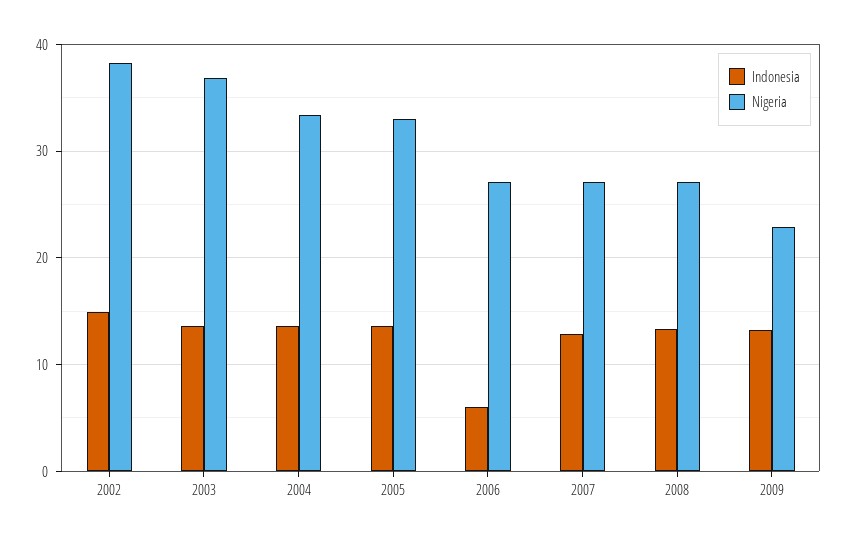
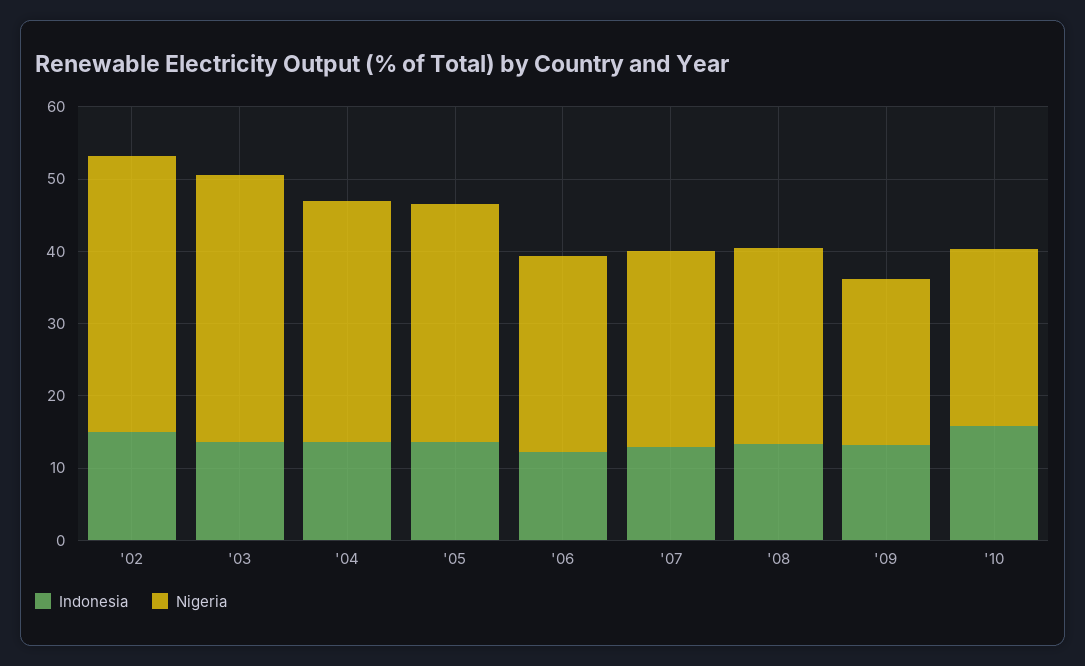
Indonesia, 2006: 6 -> 12
Indonesia, '10: none -> 16
Nigeria, '10: none -> 24

